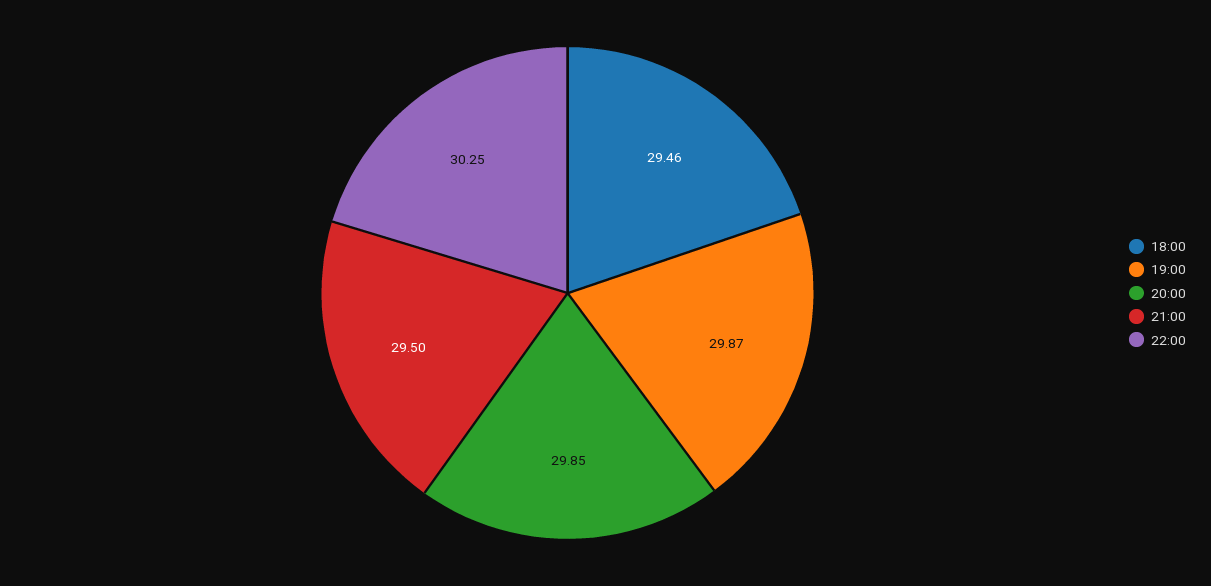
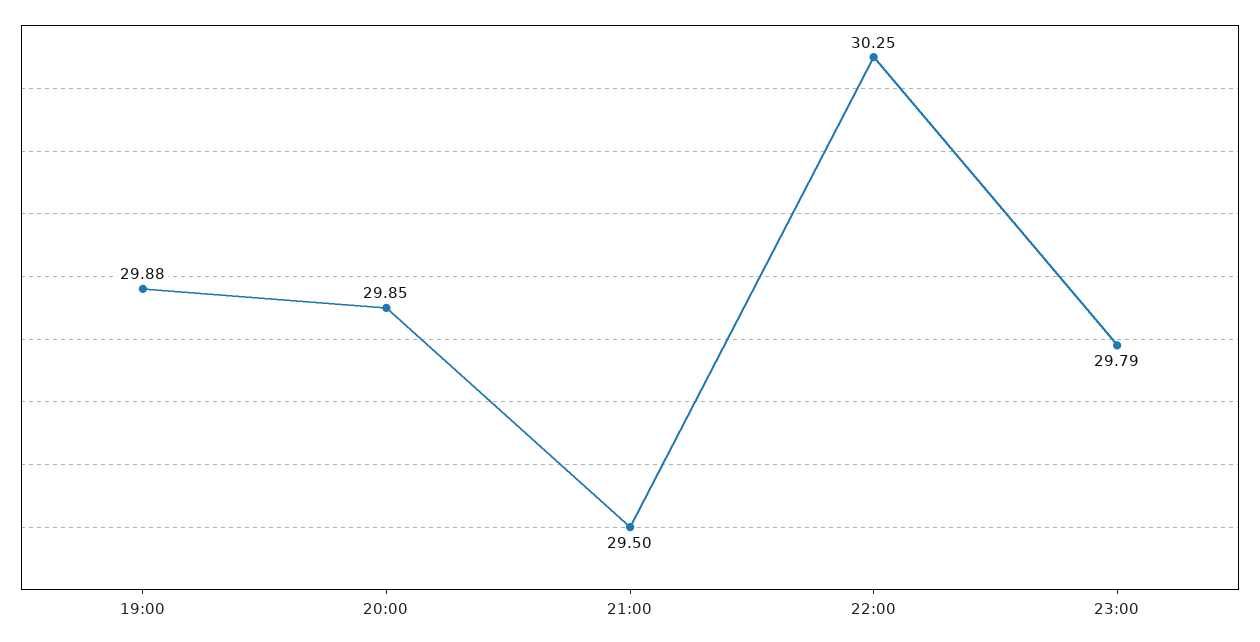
18:00: 29.46 -> none
19:00: 29.87 -> 29.88
23:00: none -> 29.79

